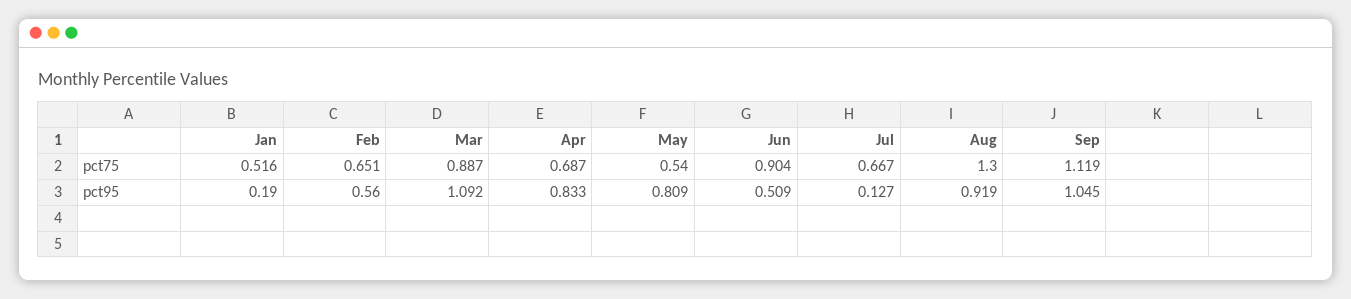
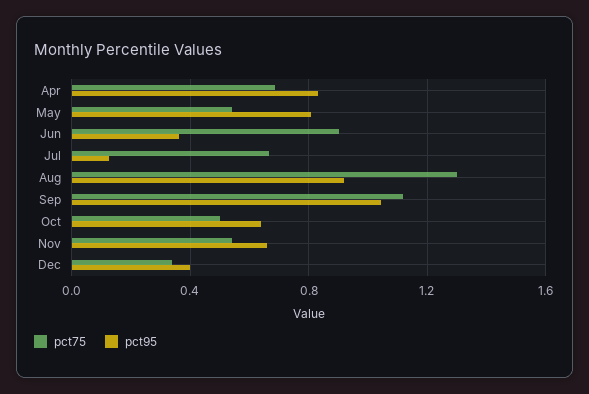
pct75, Jan: 0.516 -> none
pct75, Feb: 0.651 -> none
pct75, Mar: 0.887 -> none
pct95, Jan: 0.19 -> none
pct95, Feb: 0.56 -> none
pct95, Mar: 1.092 -> none
pct95, Jun: 0.509 -> 0.35
pct75, Oct: none -> 0.5
pct95, Oct: none -> 0.65
pct75, Nov: none -> 0.55
pct95, Nov: none -> 0.65
pct75, Dec: none -> 0.35
pct95, Dec: none -> 0.4

